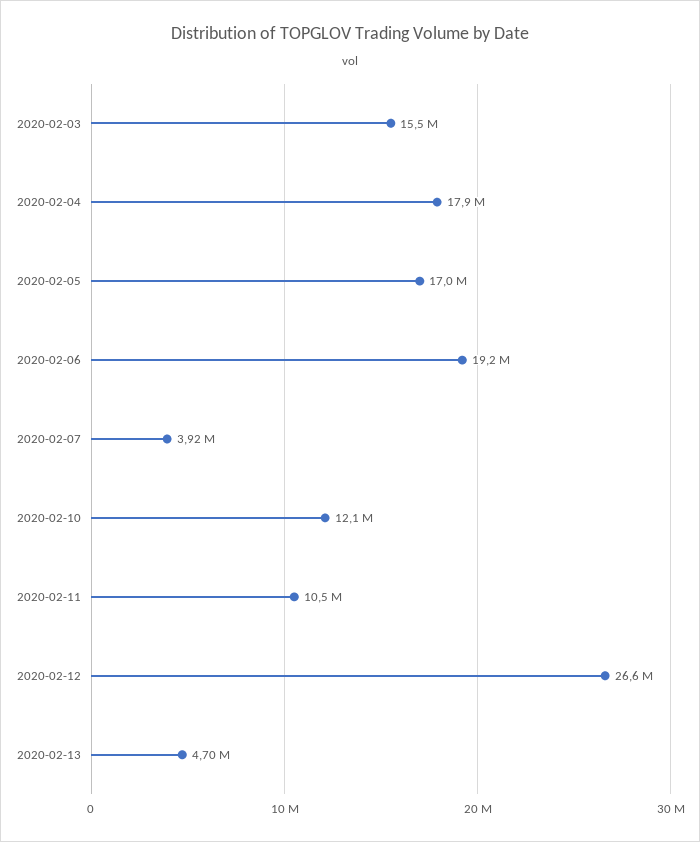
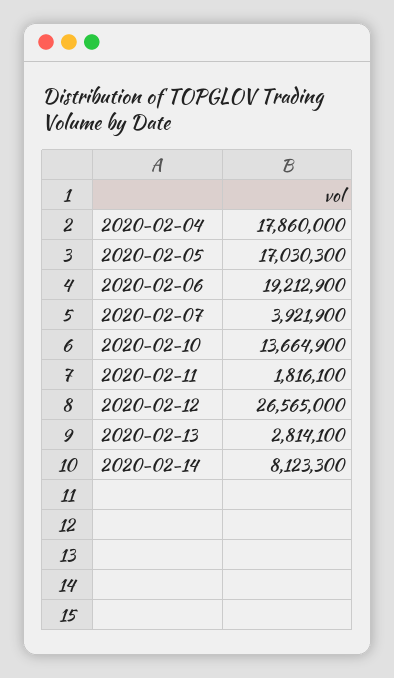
2020-02-03: 15500000 -> none
2020-02-10: 12100000 -> 13664900
2020-02-11: 10500000 -> 1816100
2020-02-13: 4700000 -> 2814100
2020-02-14: none -> 8123300

